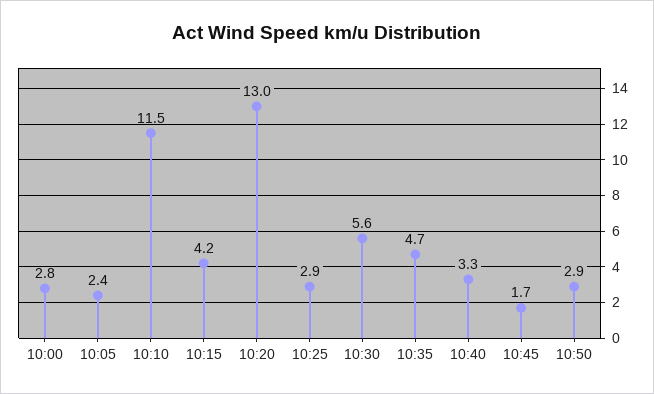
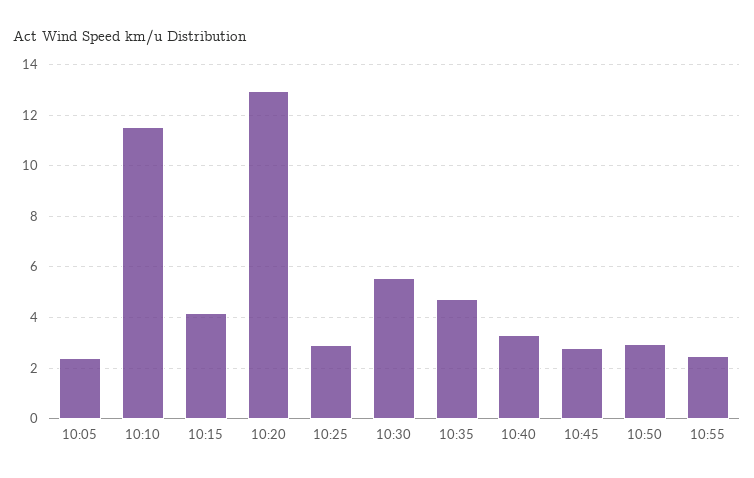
10:00: 2.8 -> none
10:45: 1.7 -> 2.75
10:55: none -> 2.5

